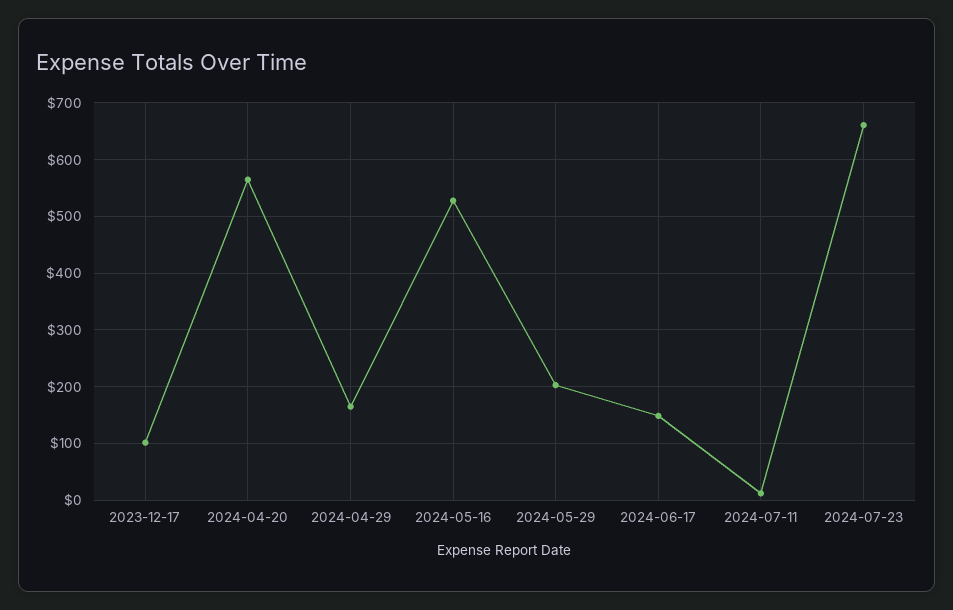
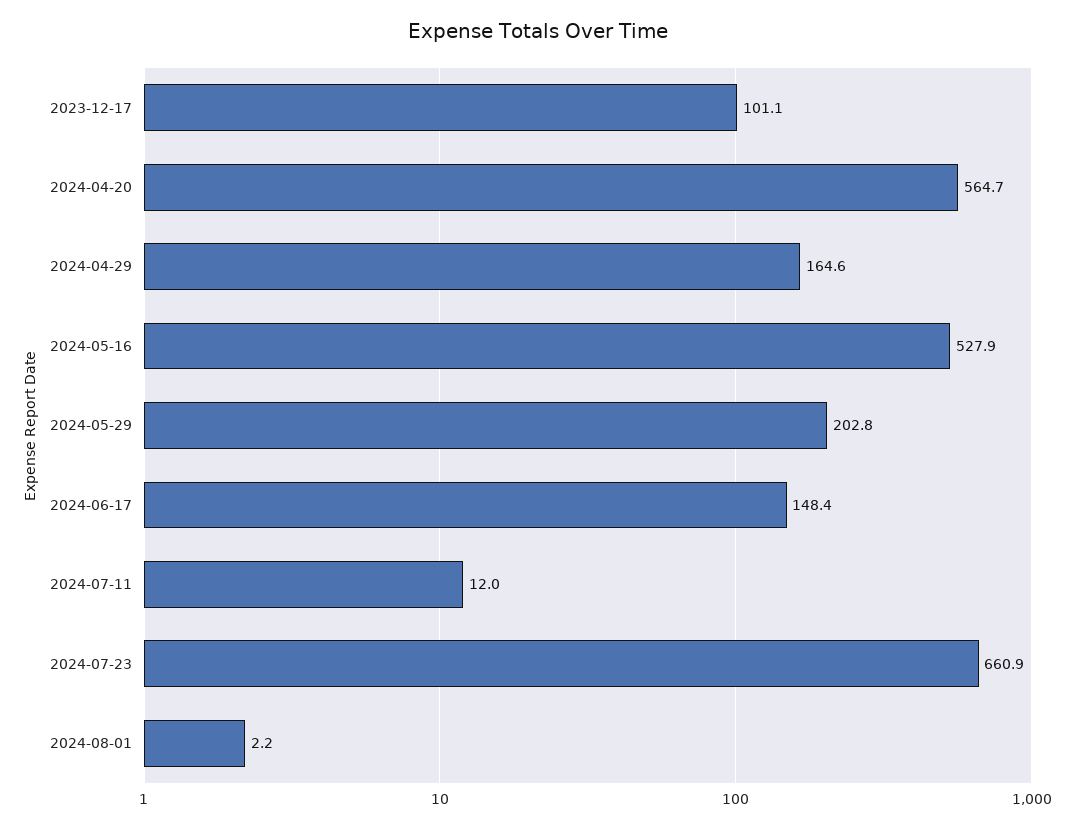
2024-08-01: none -> 2.2

